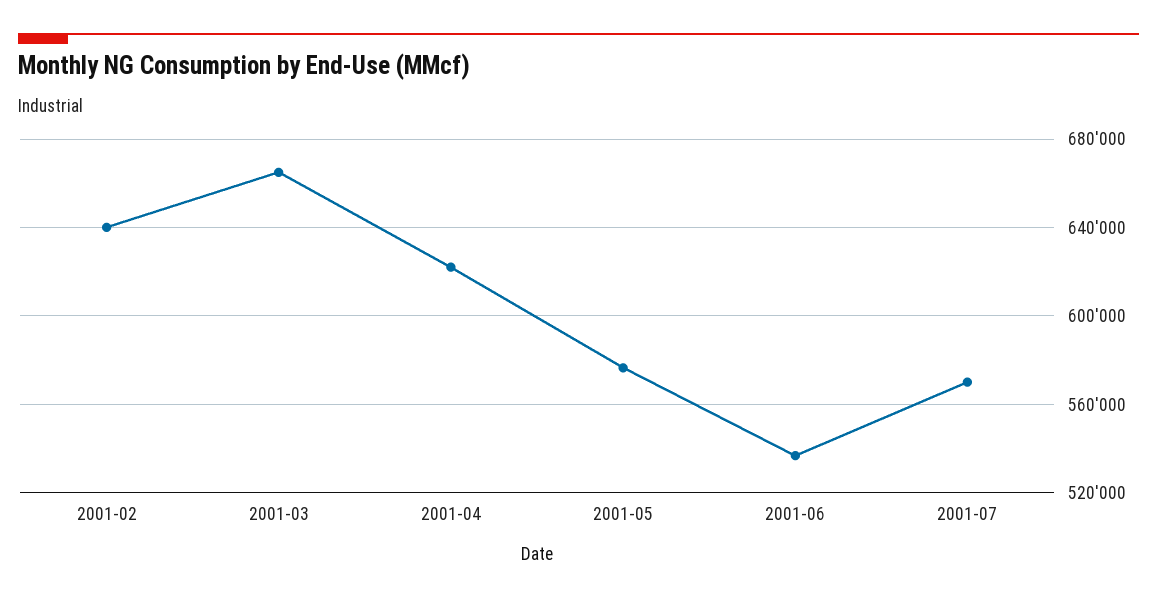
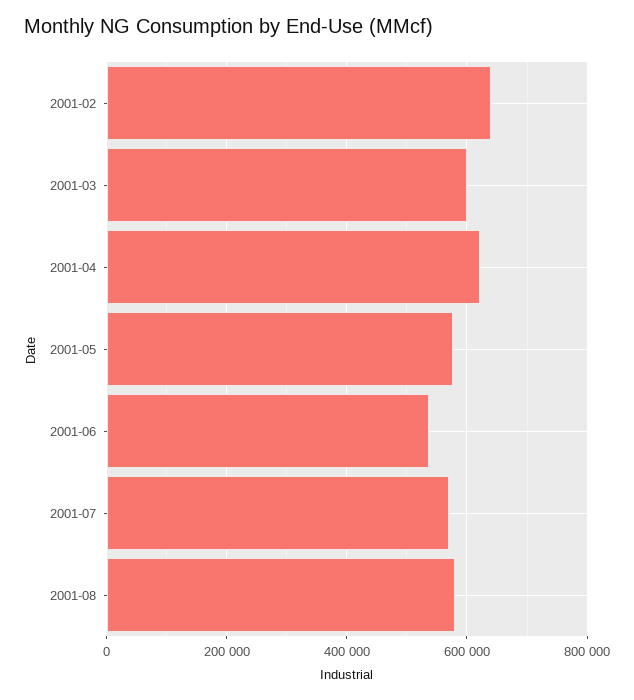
2001-03: 665000 -> 600000
2001-08: none -> 580000

